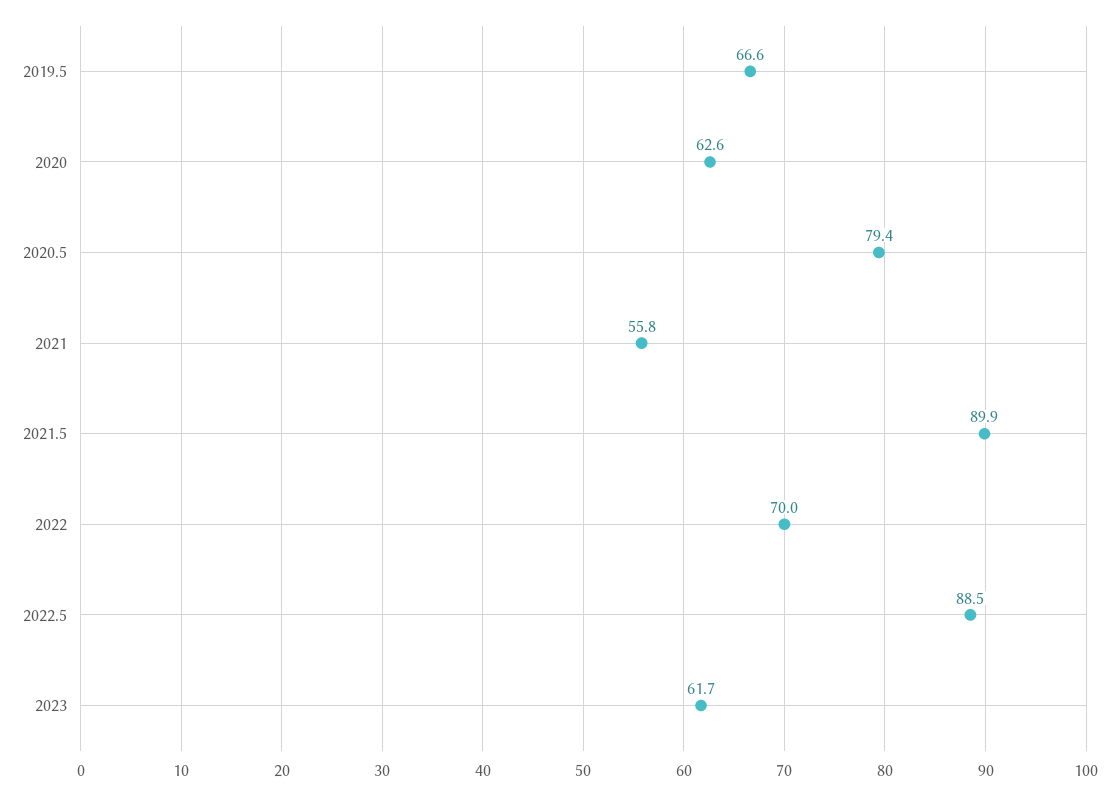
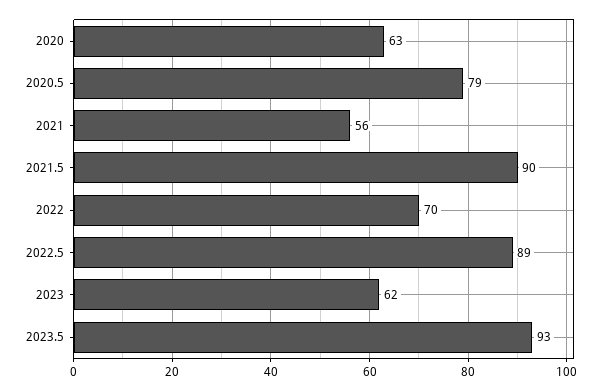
2019.5: 66.6 -> none
2023.5: none -> 93

